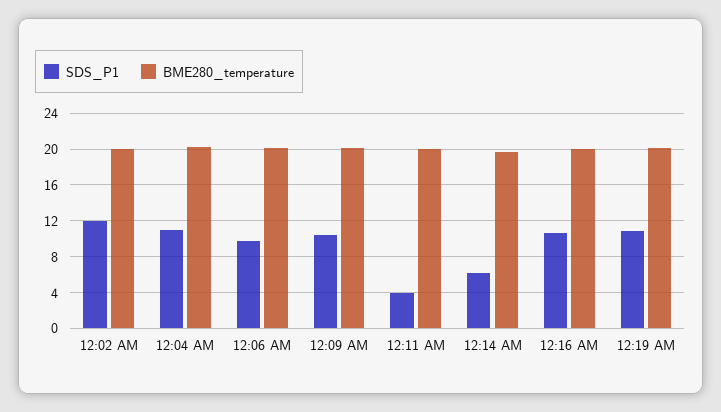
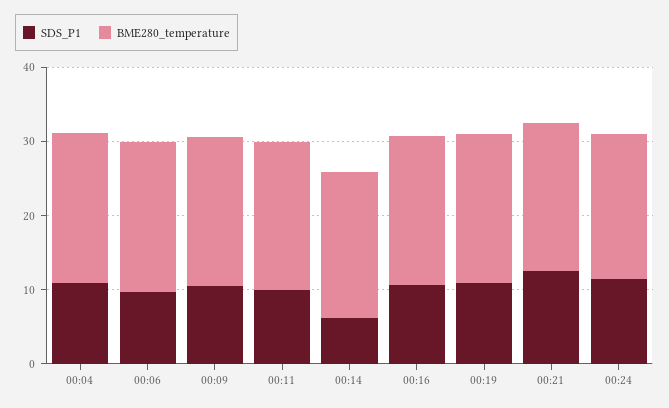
SDS_P1, 12:02 AM: 12 -> none
BME280_temperature, 12:02 AM: 20 -> none
SDS_P1, 12:11 AM: 4 -> 10
SDS_P1, 00:21: none -> 12
BME280_temperature, 00:21: none -> 20
SDS_P1, 00:24: none -> 12
BME280_temperature, 00:24: none -> 20

